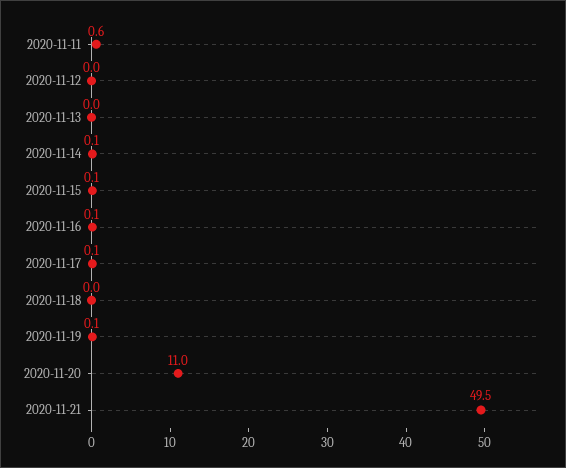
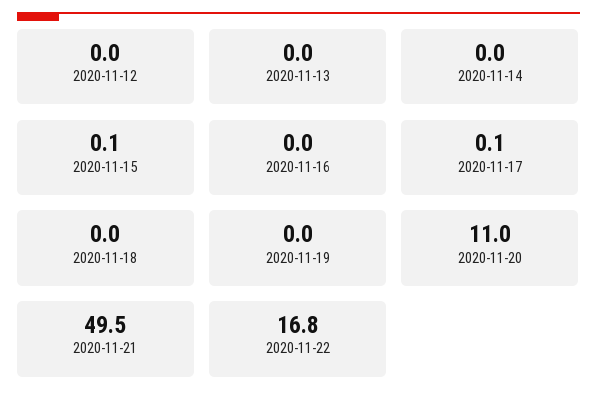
2020-11-11: 0.6 -> none
2020-11-14: 0.1 -> 0
2020-11-16: 0.1 -> 0
2020-11-19: 0.1 -> 0
2020-11-22: none -> 16.8

